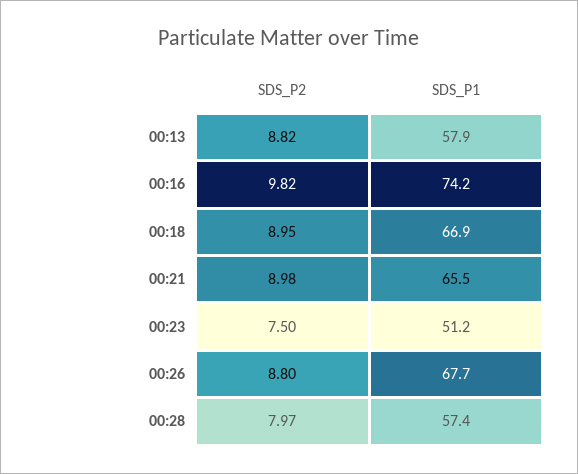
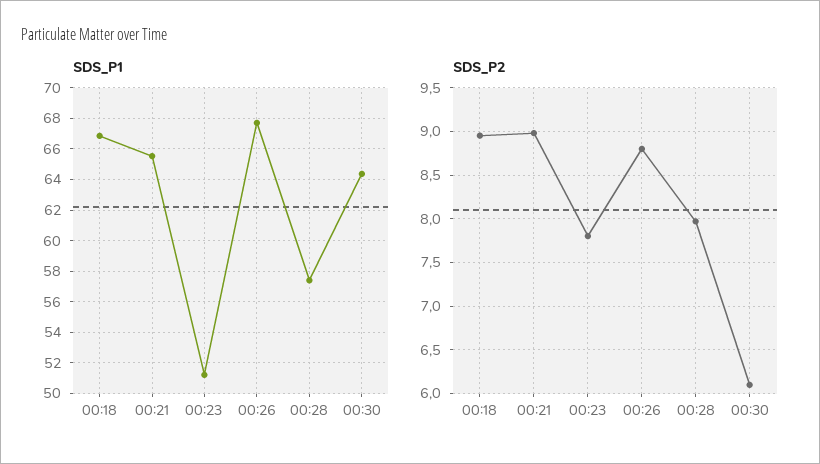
SDS_P2, 00:13: 8.82 -> none
SDS_P1, 00:13: 57.9 -> none
SDS_P2, 00:16: 9.82 -> none
SDS_P1, 00:16: 74.2 -> none
SDS_P2, 00:23: 7.5 -> 7.8
SDS_P1, 00:30: none -> 64.5
SDS_P2, 00:30: none -> 6.1

